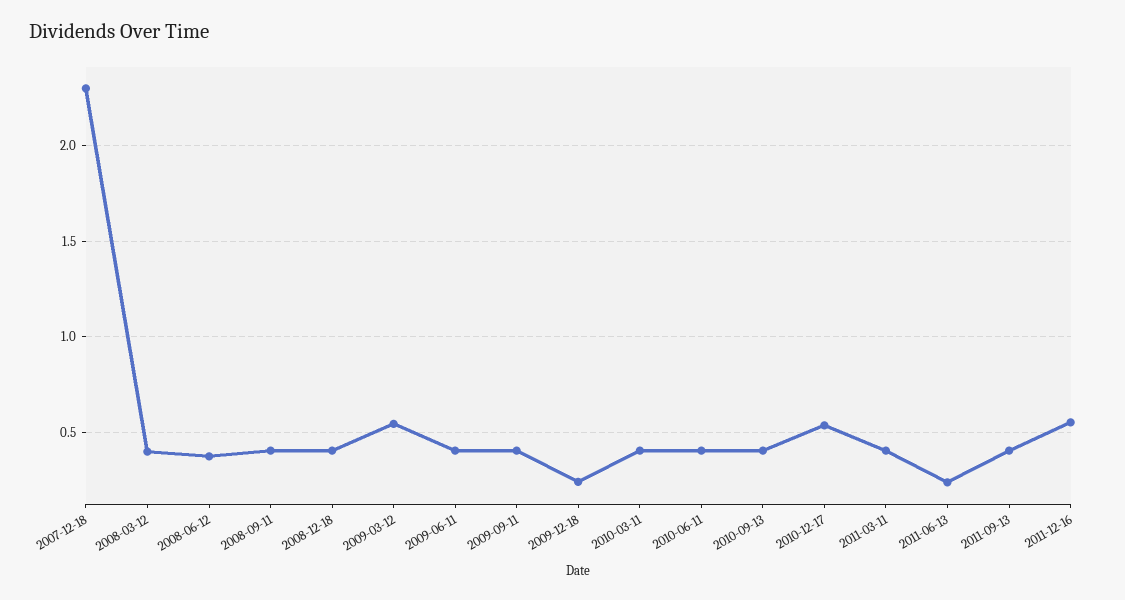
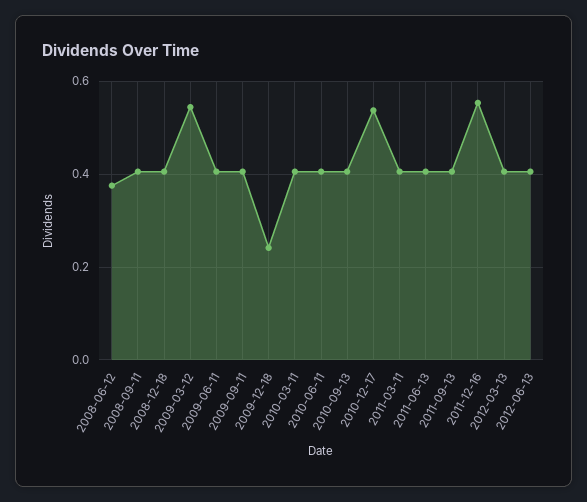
2007-12-18: 2.3 -> none
2008-03-12: 0.4 -> none
2011-06-13: 0.25 -> 0.4
2012-03-13: none -> 0.4
2012-06-13: none -> 0.4

